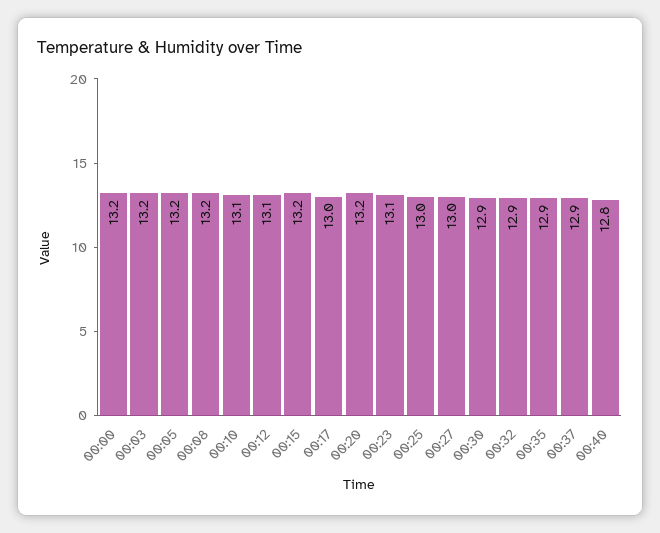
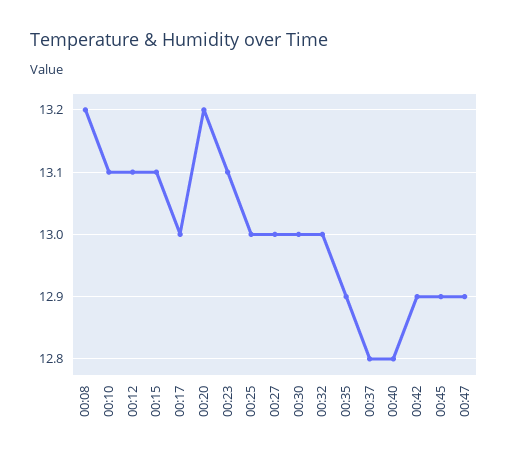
00:00: 13.2 -> none
00:03: 13.2 -> none
00:05: 13.2 -> none
00:15: 13.2 -> 13.1
00:30: 12.9 -> 13
00:32: 12.9 -> 13
00:37: 12.9 -> 12.8
00:42: none -> 12.9
00:45: none -> 12.9
00:47: none -> 12.9

